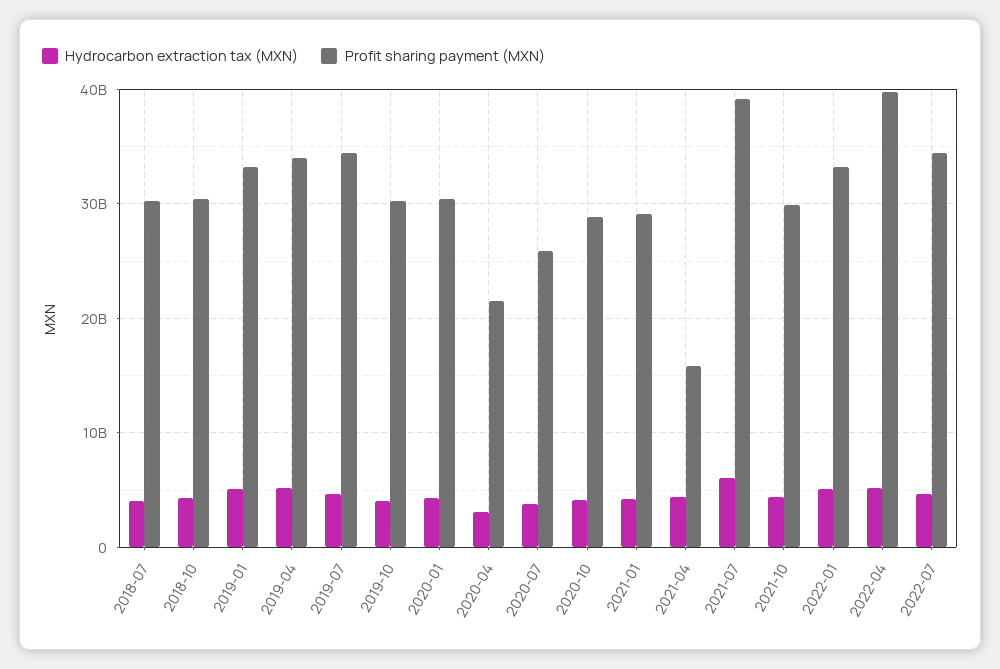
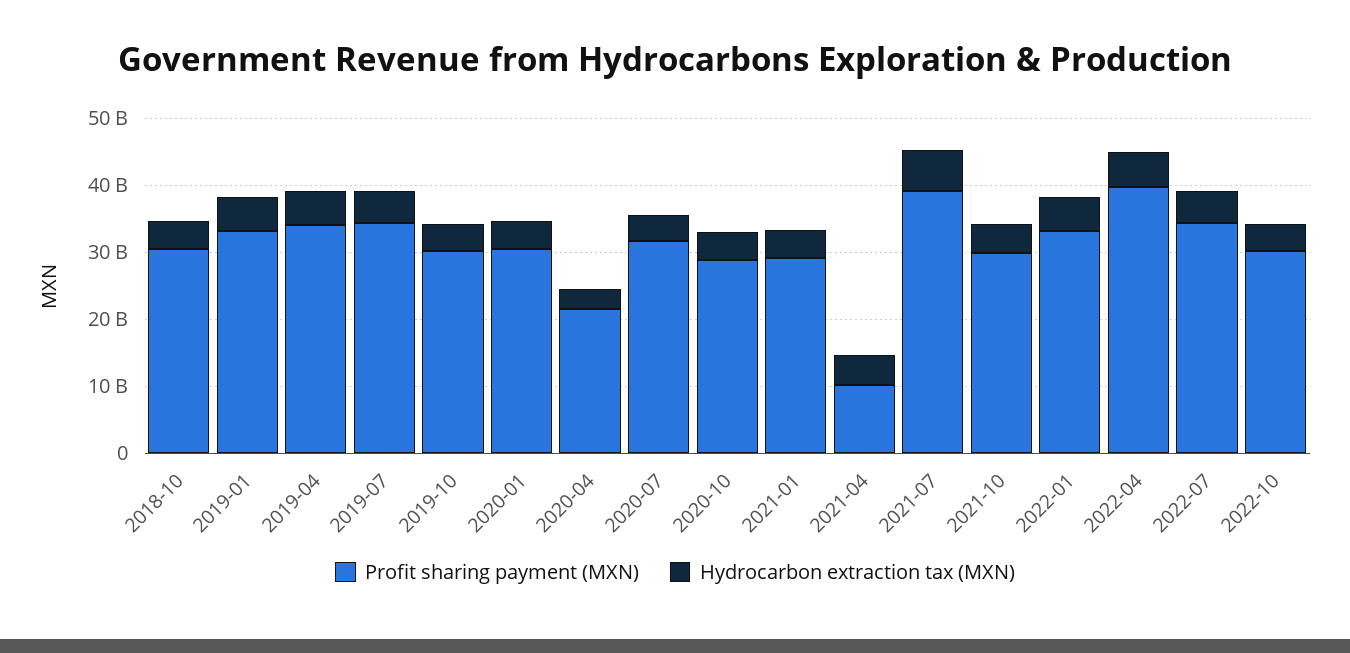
Hydrocarbon extraction tax (MXN), 2018-07: 4000000000 -> none
Profit sharing payment (MXN), 2018-07: 30000000000 -> none
Profit sharing payment (MXN), 2020-07: 26000000000 -> 32000000000
Profit sharing payment (MXN), 2021-04: 16000000000 -> 10000000000
Profit sharing payment (MXN), 2022-10: none -> 30000000000
Hydrocarbon extraction tax (MXN), 2022-10: none -> 4000000000

